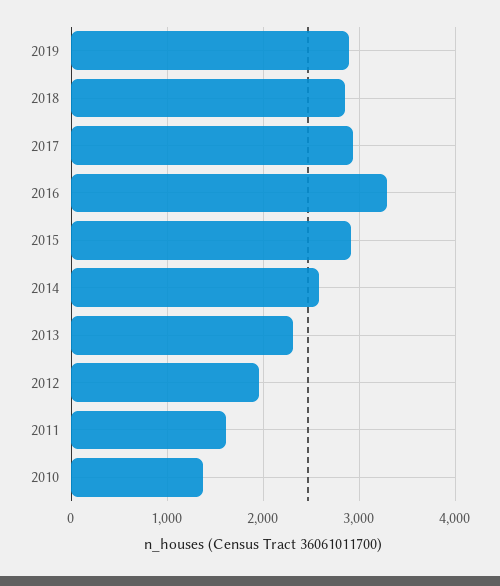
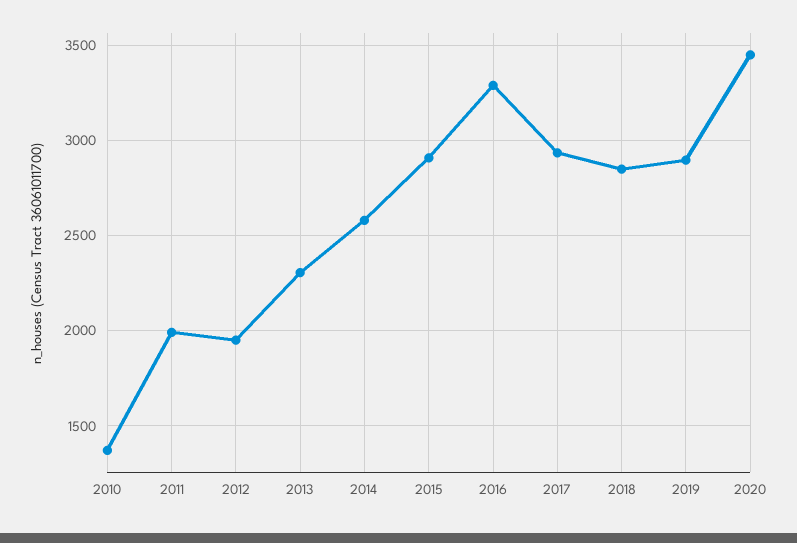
2011: 1600 -> 2000
2020: none -> 3450

